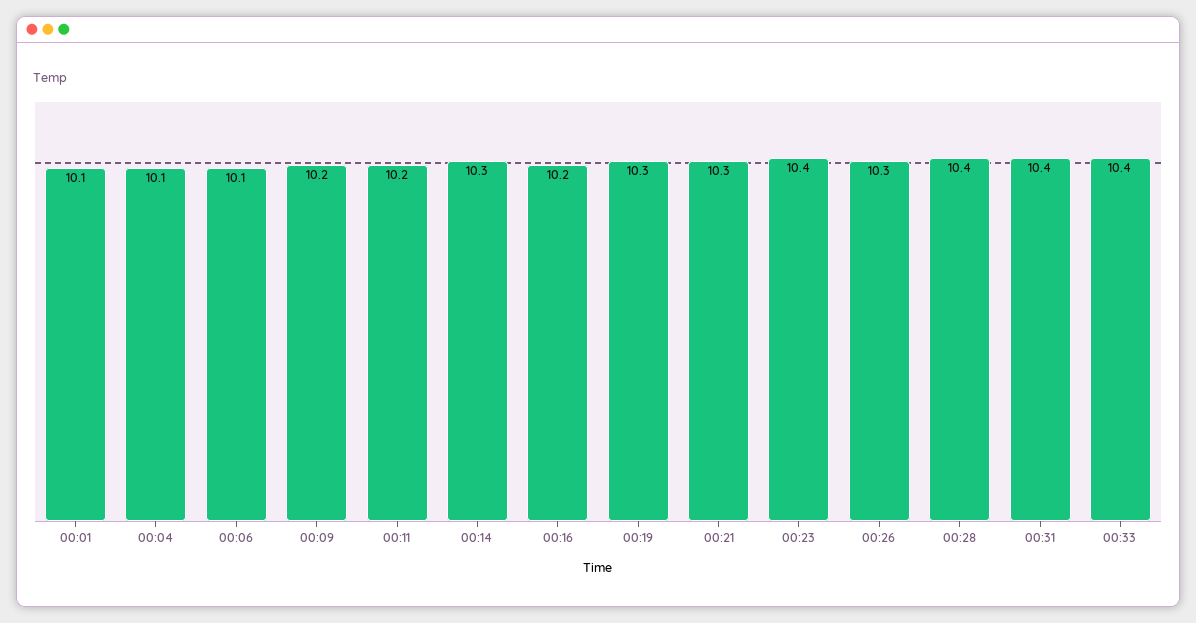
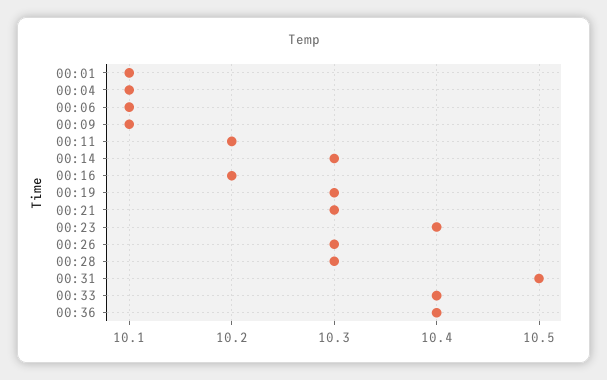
00:09: 10.2 -> 10.1
00:28: 10.4 -> 10.3
00:31: 10.4 -> 10.5
00:36: none -> 10.4

